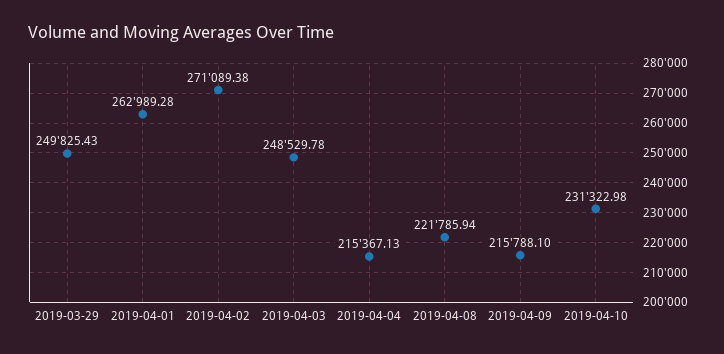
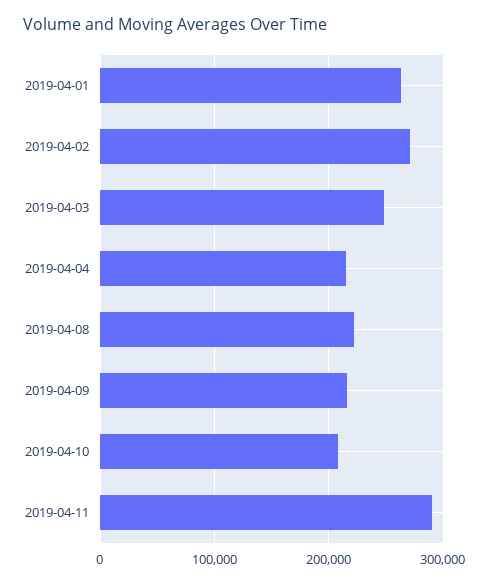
2019-03-29: 249825.43 -> none
2019-04-10: 231322.98 -> 210000
2019-04-11: none -> 290000

